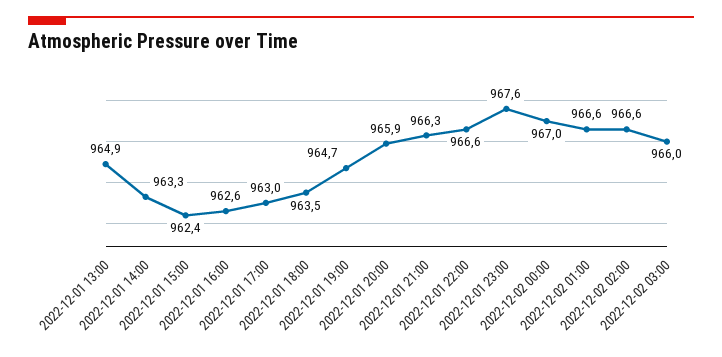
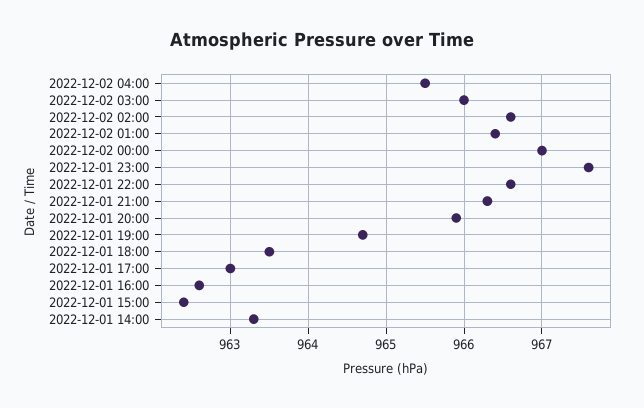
2022-12-01 13:00: 964.9 -> none
2022-12-02 01:00: 966.6 -> 966.4
2022-12-02 04:00: none -> 965.5

